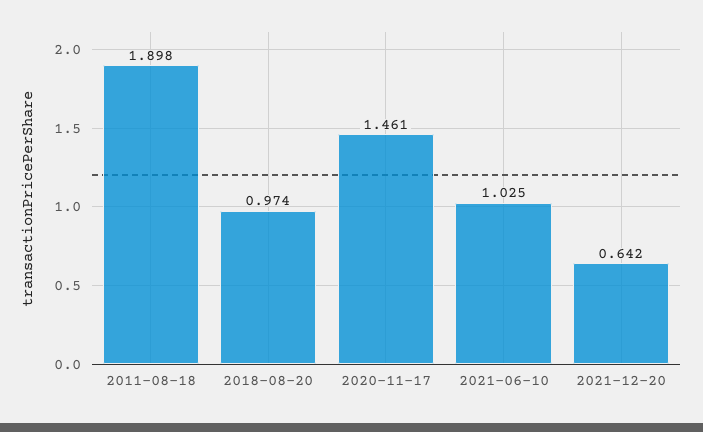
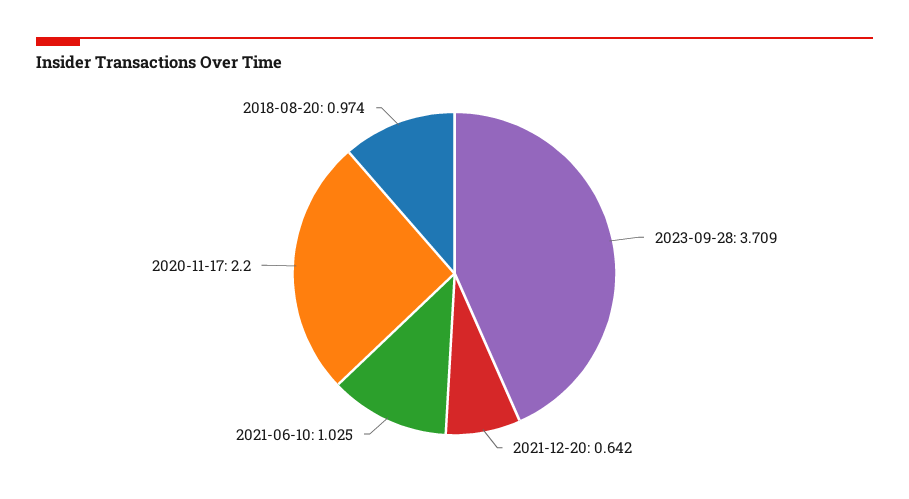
2011-08-18: 1.898 -> none
2020-11-17: 1.461 -> 2.2
2023-09-28: none -> 3.709

